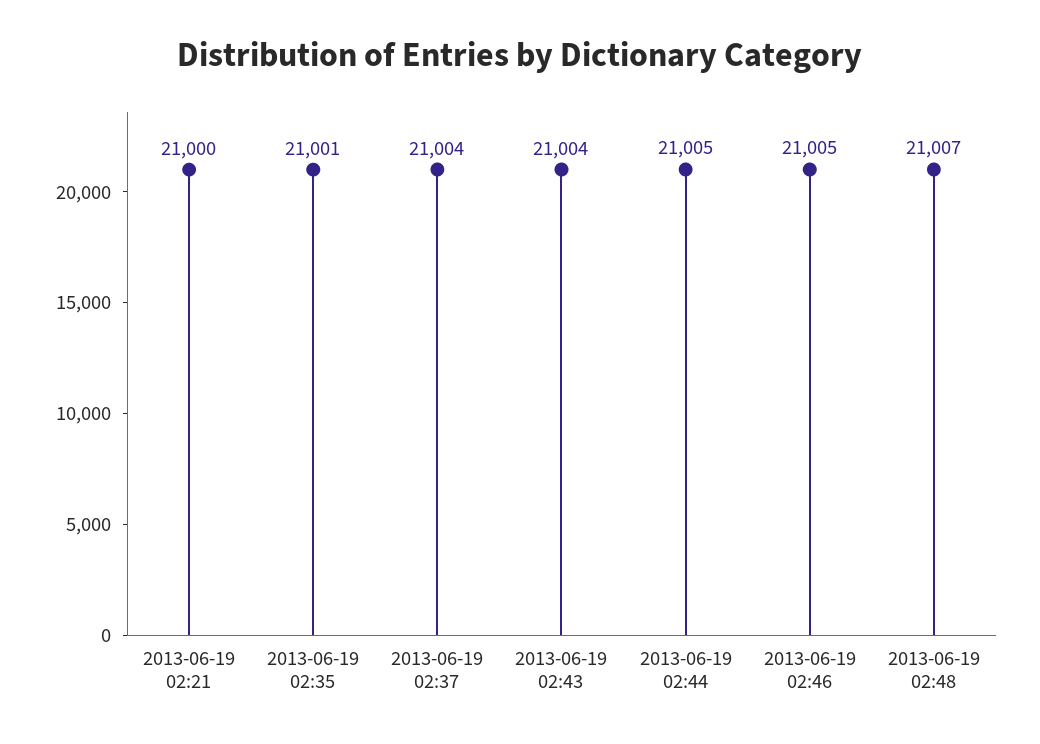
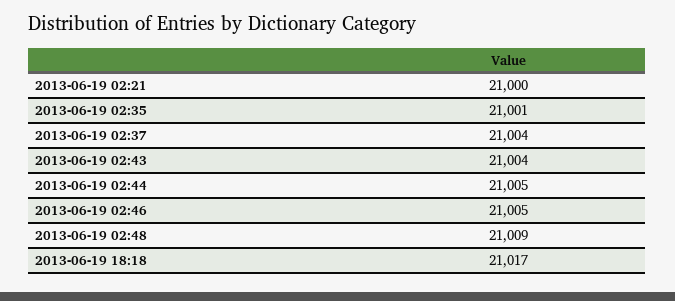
2013-06-19 02:48: 21007 -> 21009
2013-06-19 18:18: none -> 21017

